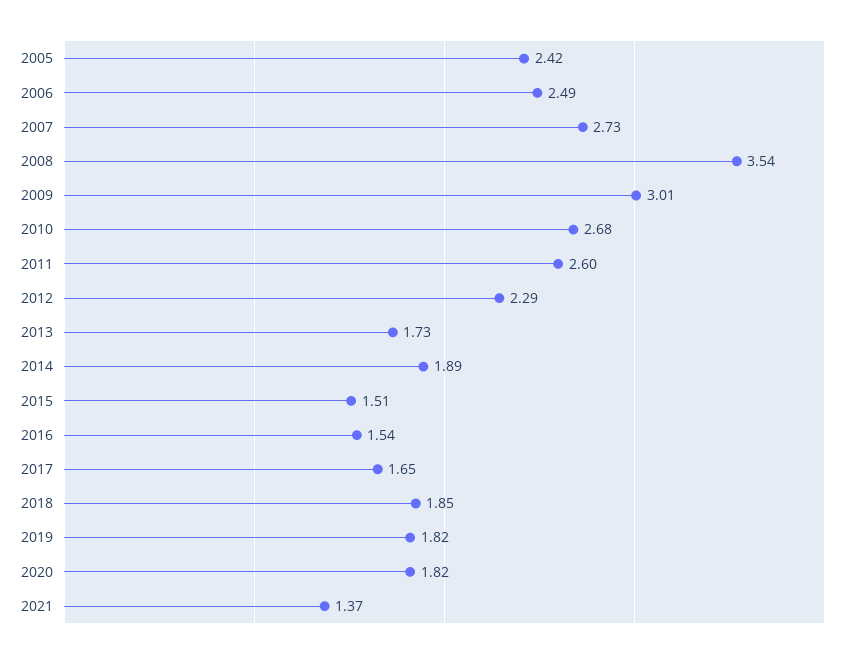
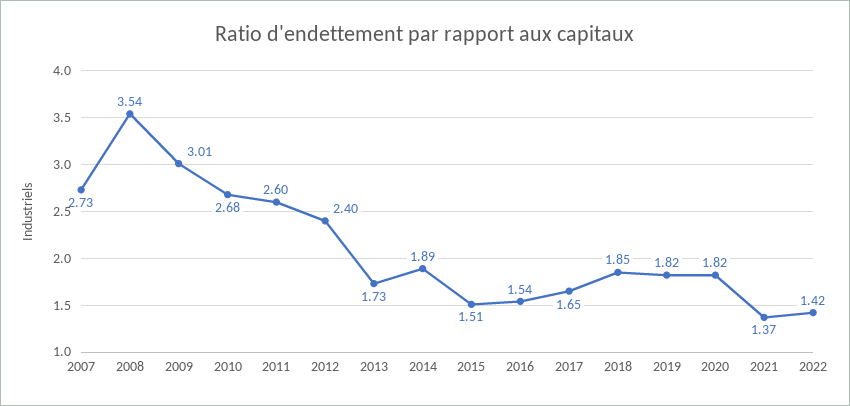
2005: 2.42 -> none
2006: 2.49 -> none
2012: 2.29 -> 2.4
2022: none -> 1.42

